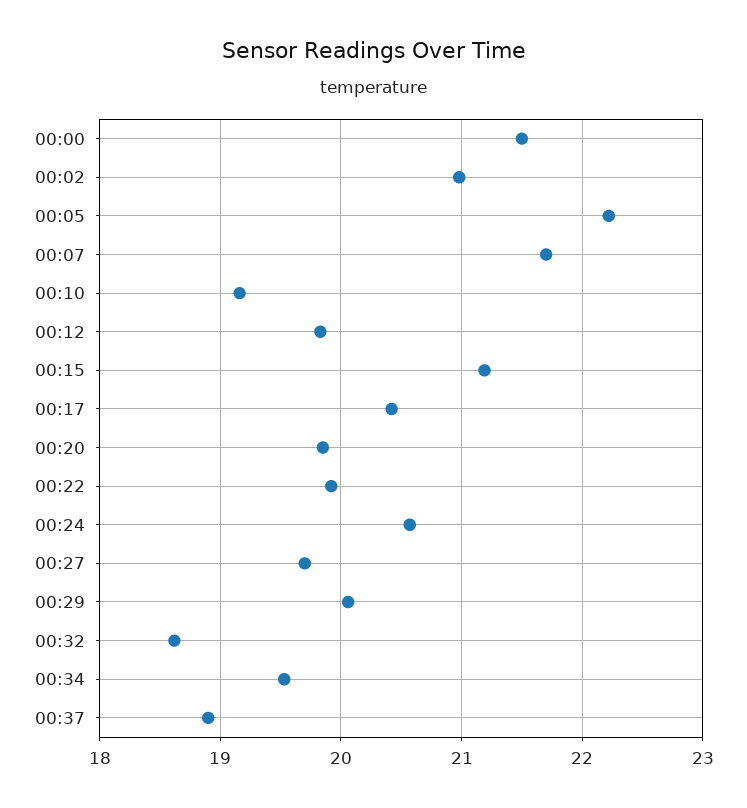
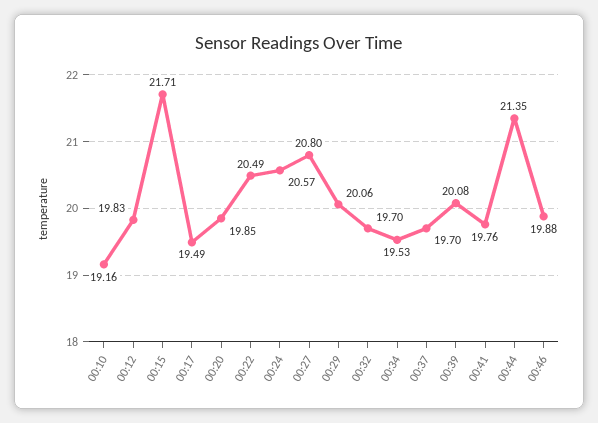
00:00: 21.5 -> none
00:02: 21 -> none
00:05: 22.2 -> none
00:07: 21.7 -> none
00:15: 21.2 -> 21.71
00:17: 20.4 -> 19.49
00:22: 19.9 -> 20.49
00:27: 19.7 -> 20.8
00:32: 18.6 -> 19.7
00:37: 18.9 -> 19.7
00:39: none -> 20.08
00:41: none -> 19.76
00:44: none -> 21.35
00:46: none -> 19.88

